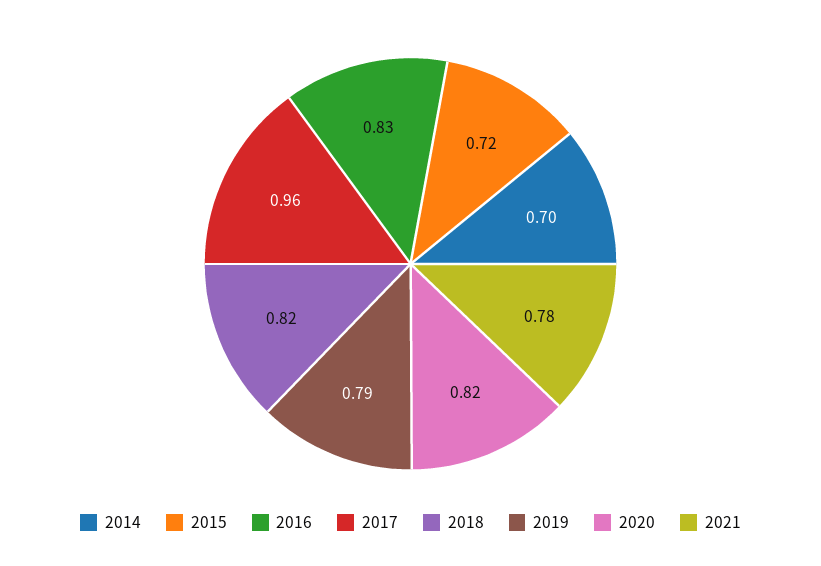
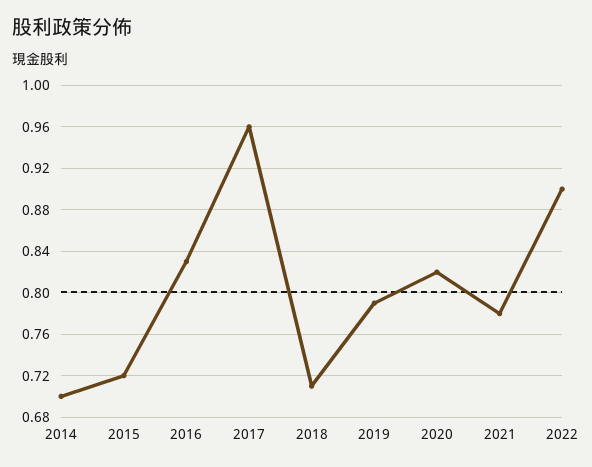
2018: 0.82 -> 0.71
2022: none -> 0.9

